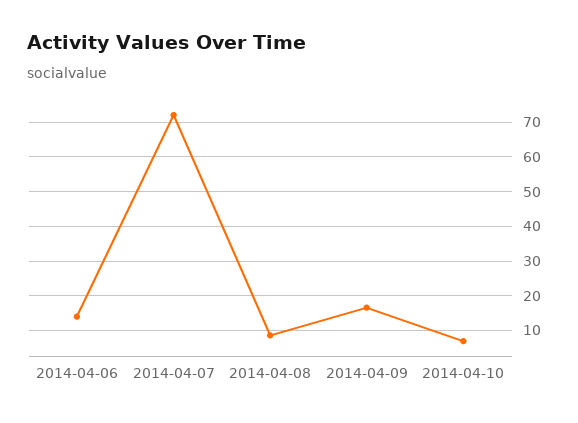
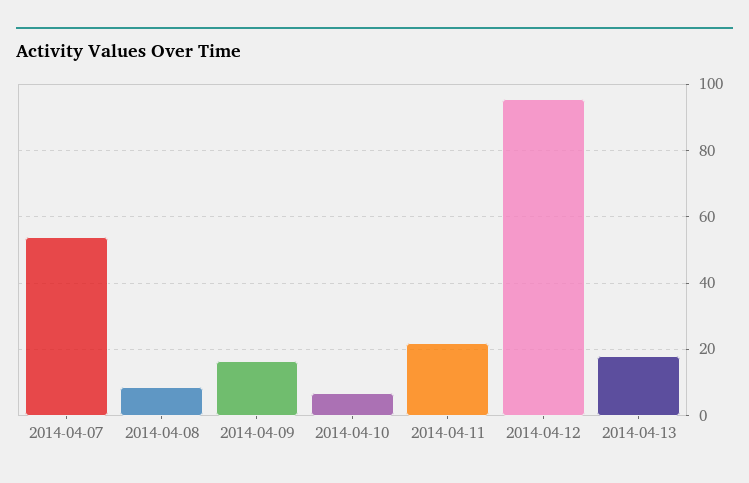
2014-04-06: 14 -> none
2014-04-07: 72 -> 54
2014-04-11: none -> 22
2014-04-12: none -> 96
2014-04-13: none -> 18

